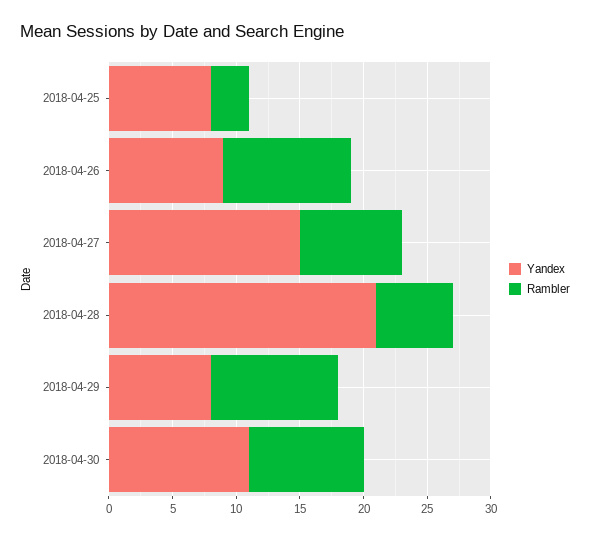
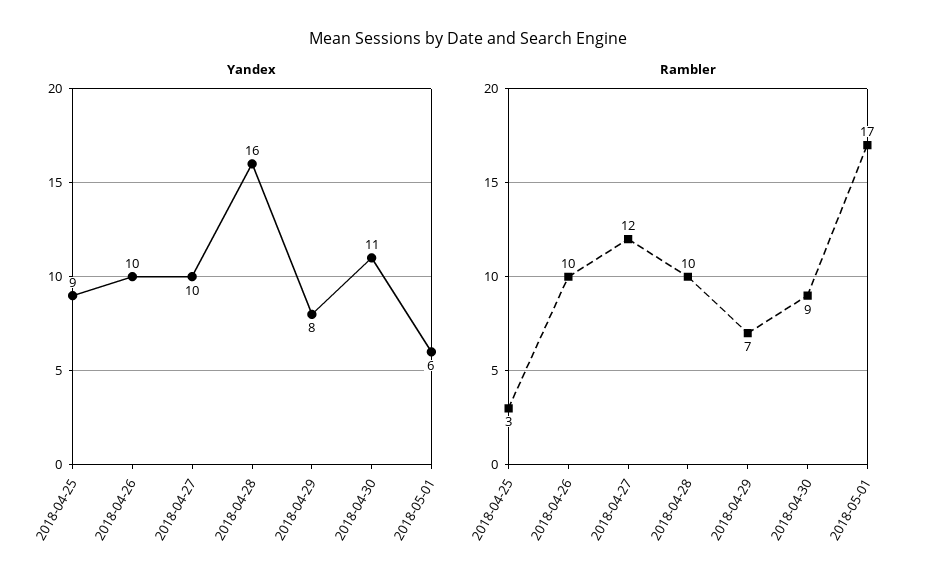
Yandex, 2018-04-25: 8 -> 9
Yandex, 2018-04-26: 9 -> 10
Yandex, 2018-04-27: 15 -> 10
Rambler, 2018-04-27: 8 -> 12
Yandex, 2018-04-28: 21 -> 16
Rambler, 2018-04-28: 6 -> 10
Rambler, 2018-04-29: 10 -> 7
Yandex, 2018-05-01: none -> 6
Rambler, 2018-05-01: none -> 17

